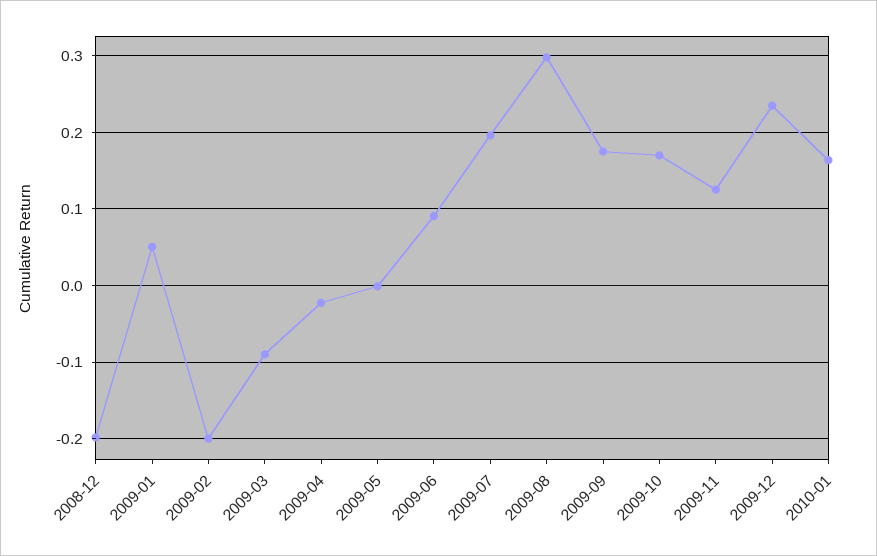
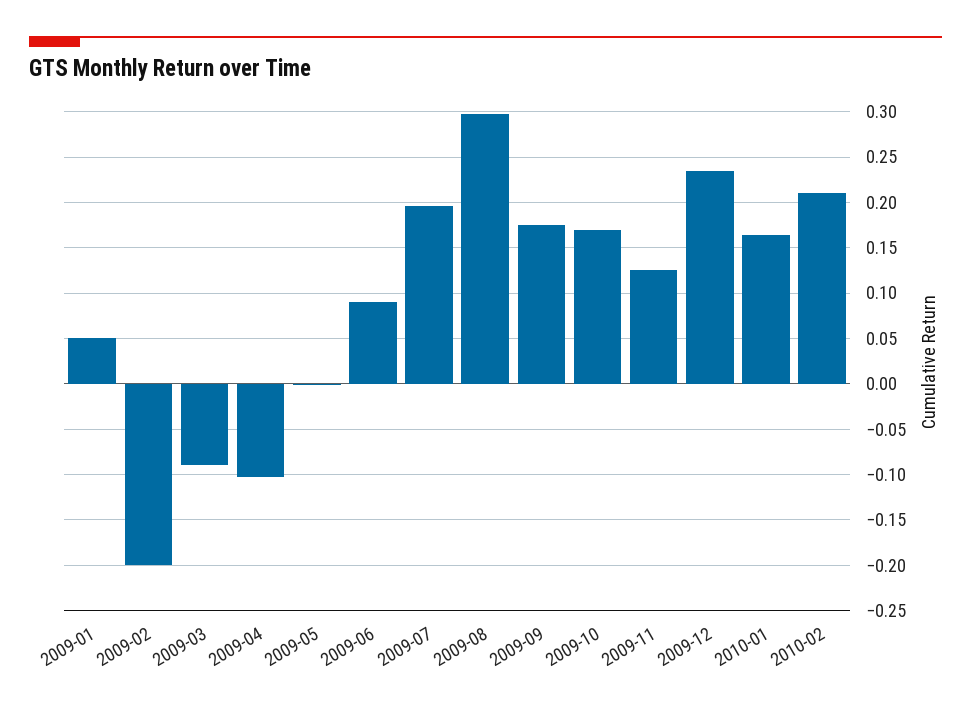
2008-12: -0.2 -> none
2009-04: -0.02 -> -0.1
2010-02: none -> 0.21

